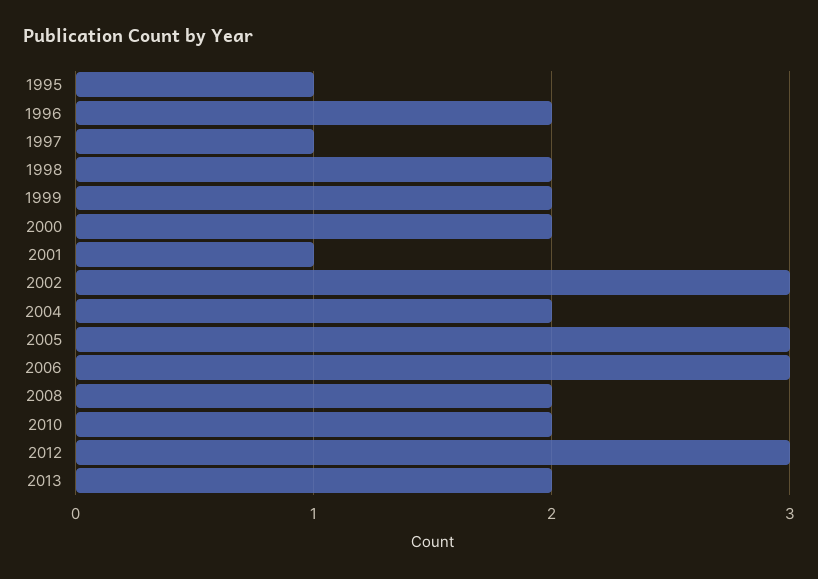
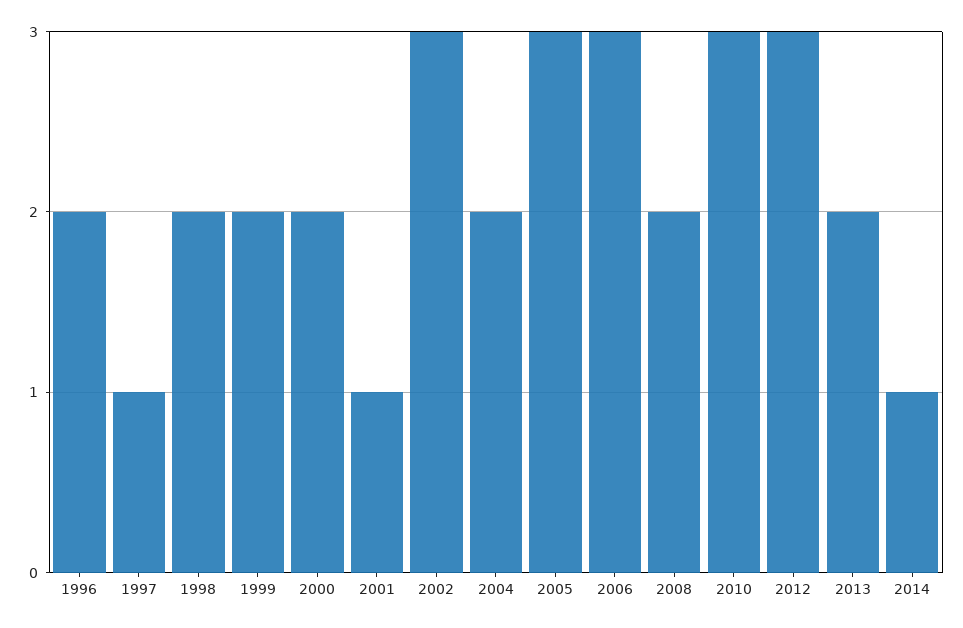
1995: 1 -> none
2010: 2 -> 3
2014: none -> 1

